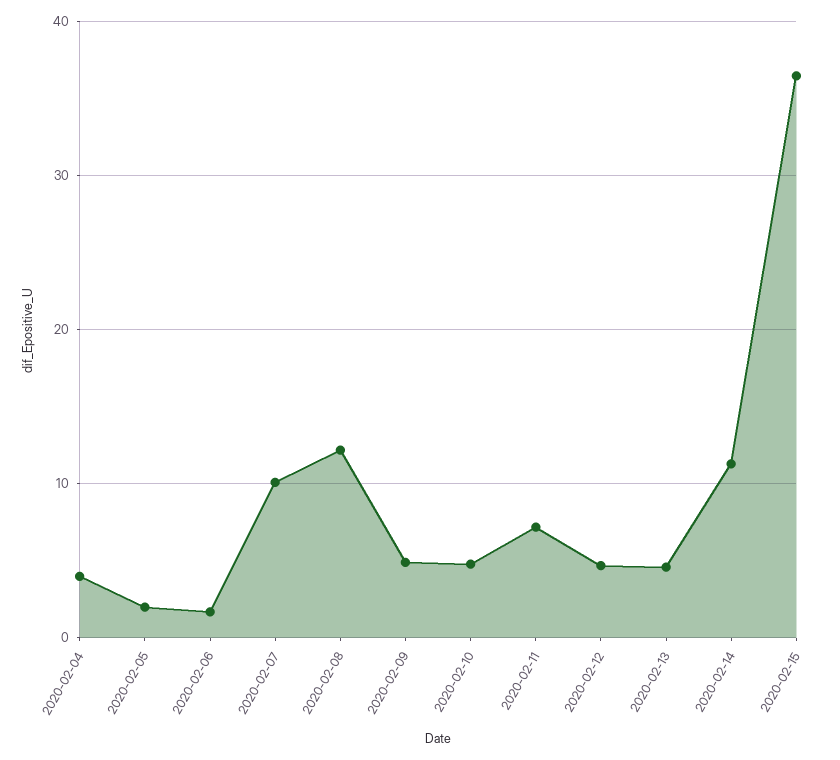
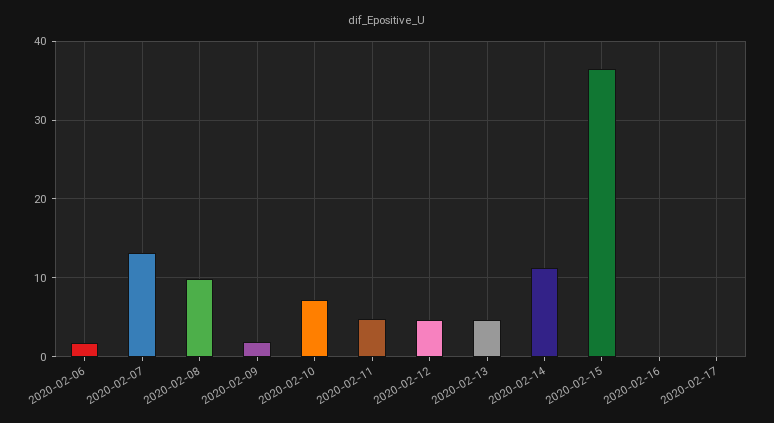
2020-02-04: 4 -> none
2020-02-05: 2 -> none
2020-02-07: 10 -> 13
2020-02-08: 12 -> 10
2020-02-09: 5 -> 2
2020-02-10: 5 -> 7
2020-02-11: 7 -> 5
2020-02-16: none -> 0
2020-02-17: none -> 0

